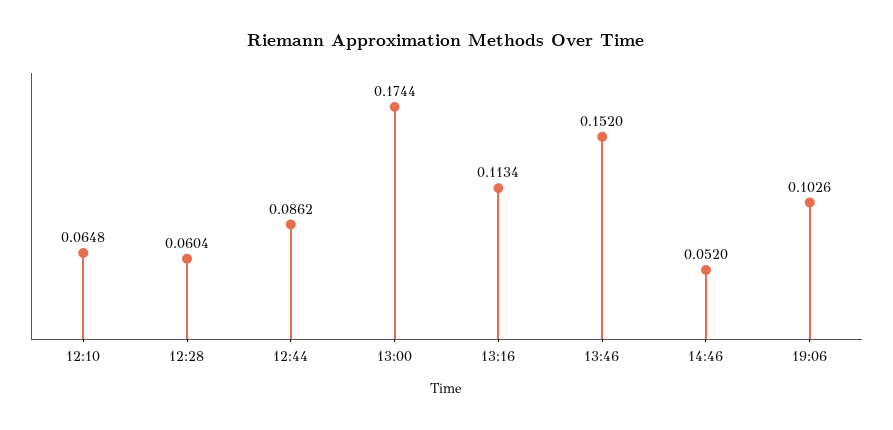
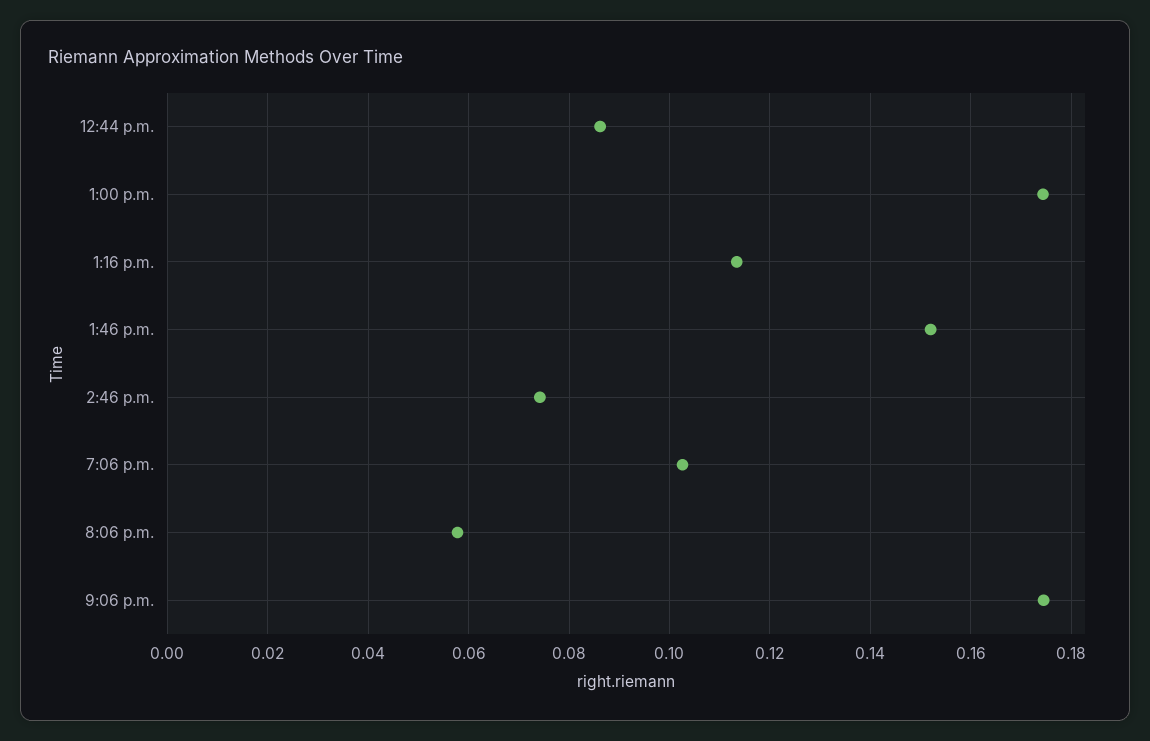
12:10: 0.0648 -> none
12:28: 0.0604 -> none
14:46: 0.052 -> 0.074
8:06 p.m.: none -> 0.058
9:06 p.m.: none -> 0.174

